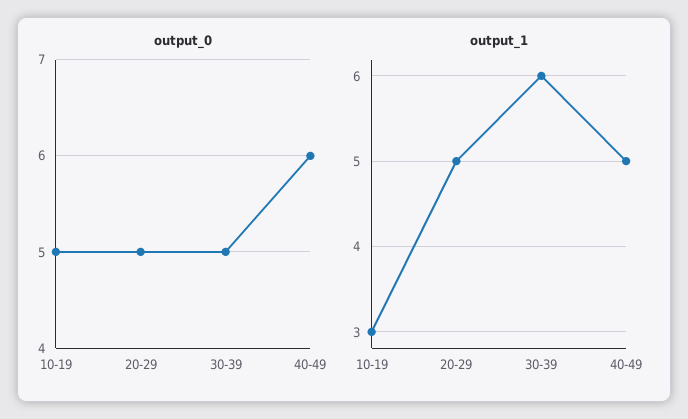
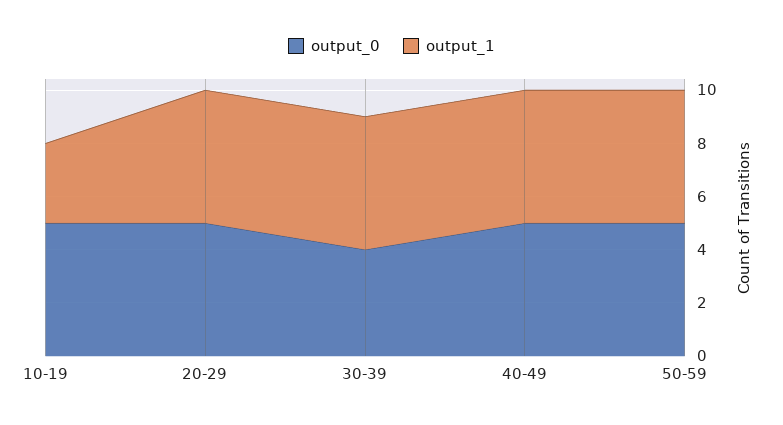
output_0, 30-39: 5 -> 4
output_0, 40-49: 6 -> 5
output_1, 30-39: 6 -> 5
output_0, 50-59: none -> 5
output_1, 50-59: none -> 5

